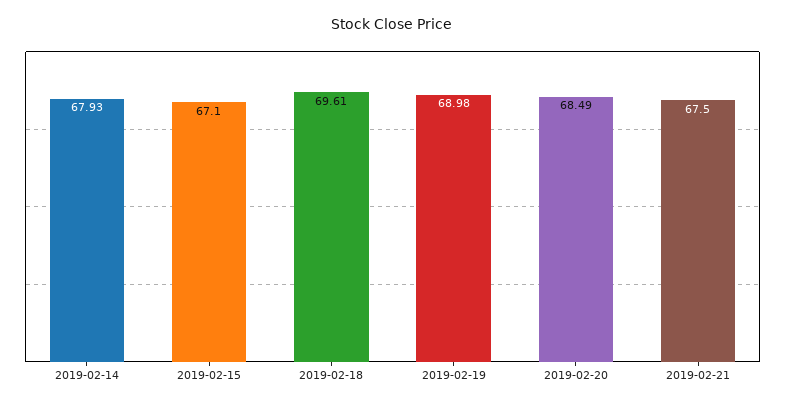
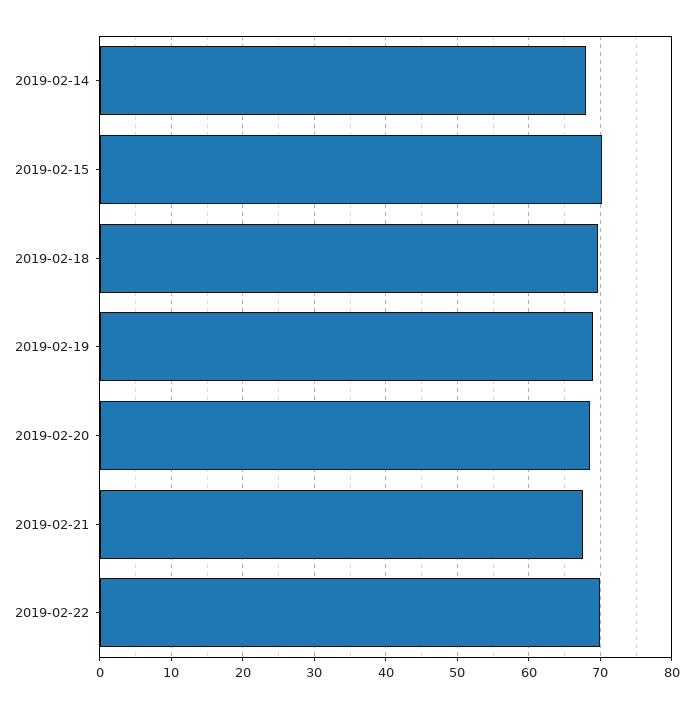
2019-02-15: 67.1 -> 70
2019-02-22: none -> 70

